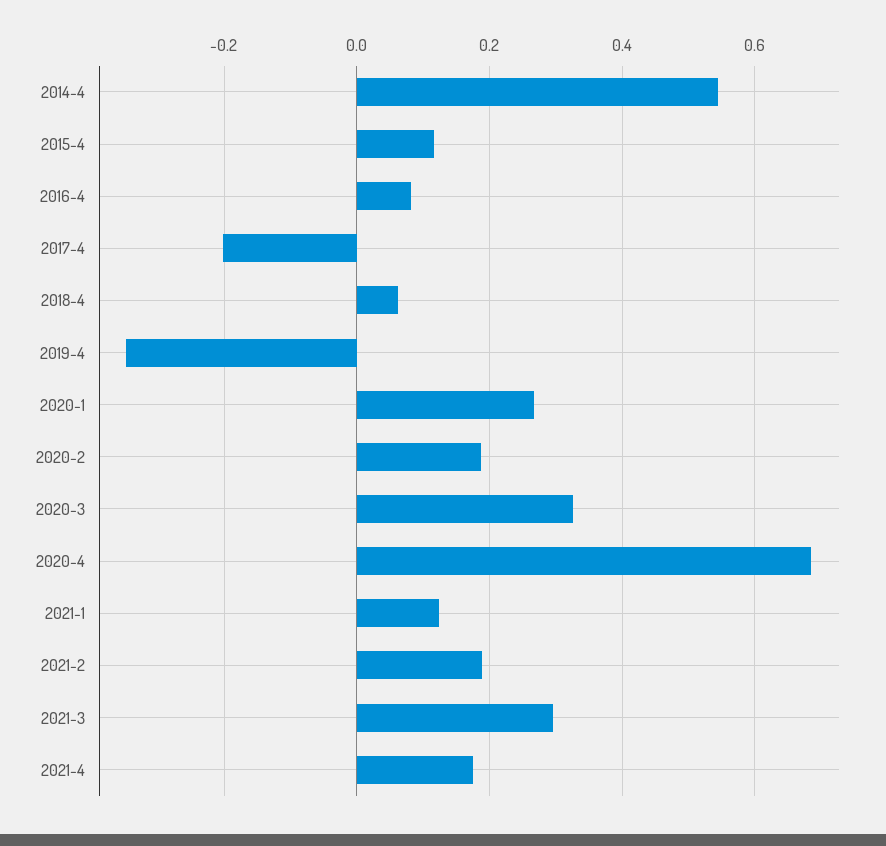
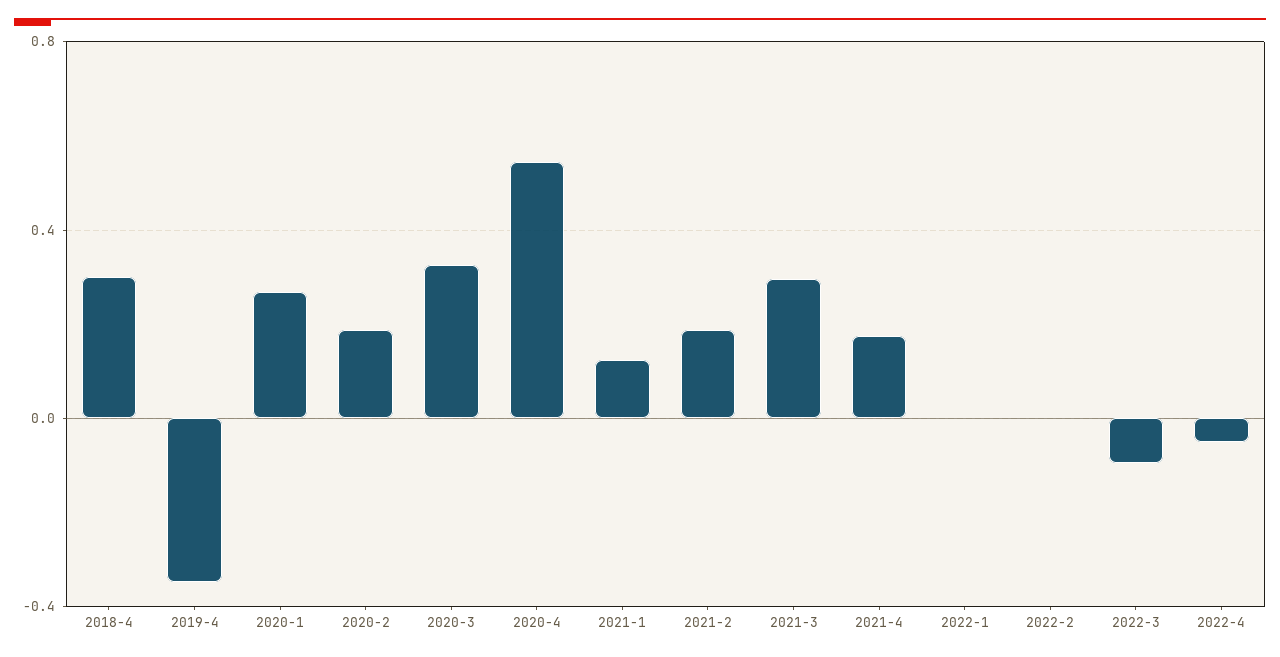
2014-4: 0.54 -> none
2015-4: 0.12 -> none
2016-4: 0.08 -> none
2017-4: -0.2 -> none
2018-4: 0.06 -> 0.3
2020-4: 0.68 -> 0.55
2022-1: none -> 0
2022-2: none -> 0
2022-3: none -> -0.1
2022-4: none -> -0.05

